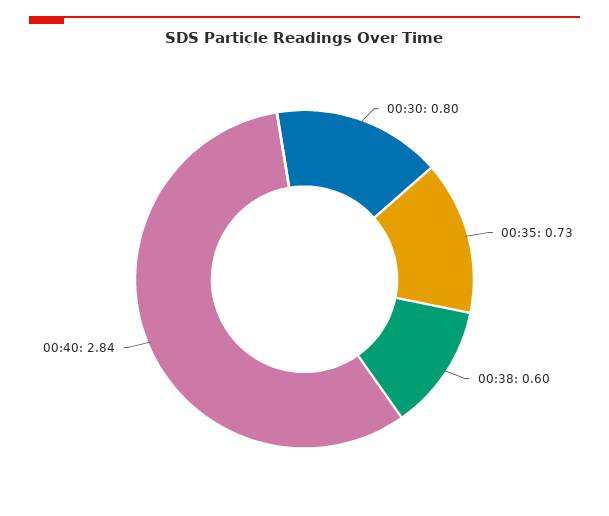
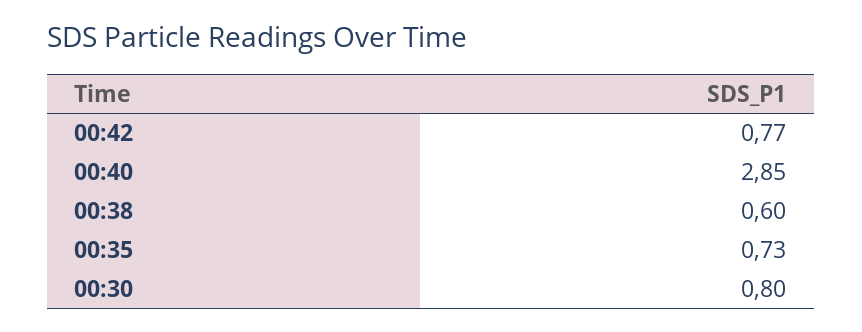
00:40: 2.84 -> 2.85
00:42: none -> 0.77

